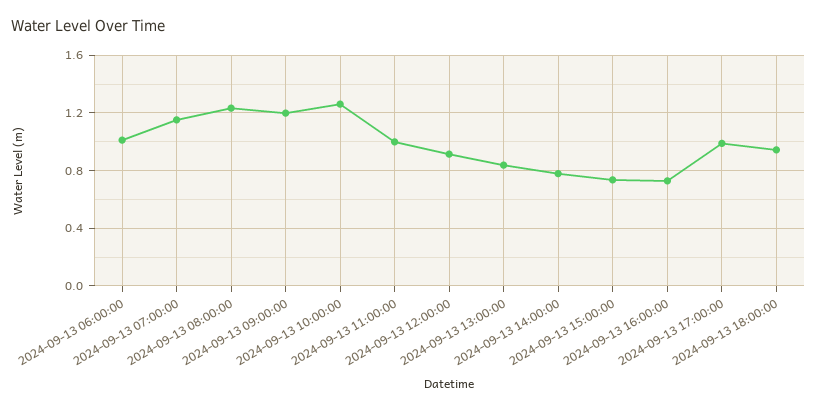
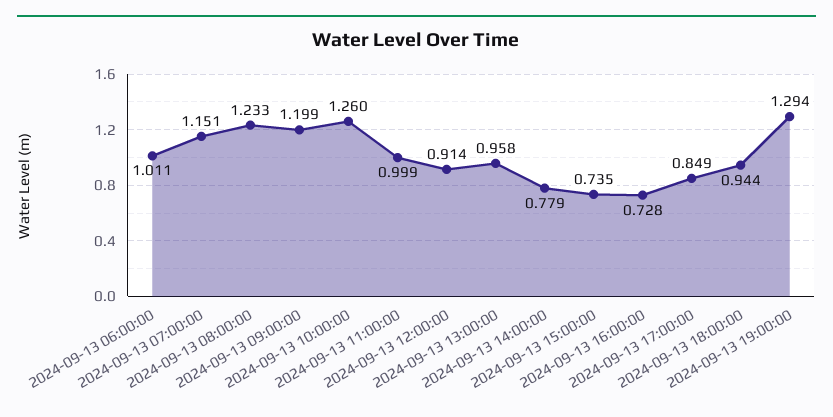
2024-09-13 13:00:00: 0.85 -> 0.958
2024-09-13 17:00:00: 1 -> 0.849
2024-09-13 19:00:00: none -> 1.294

